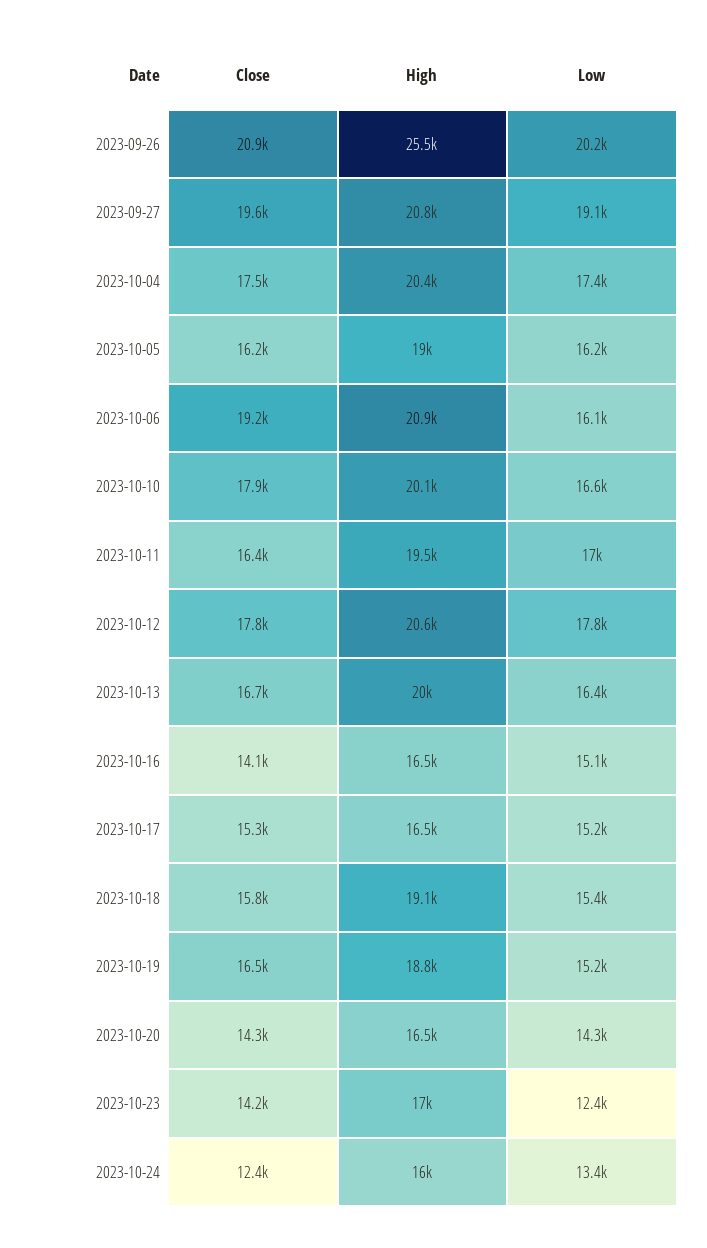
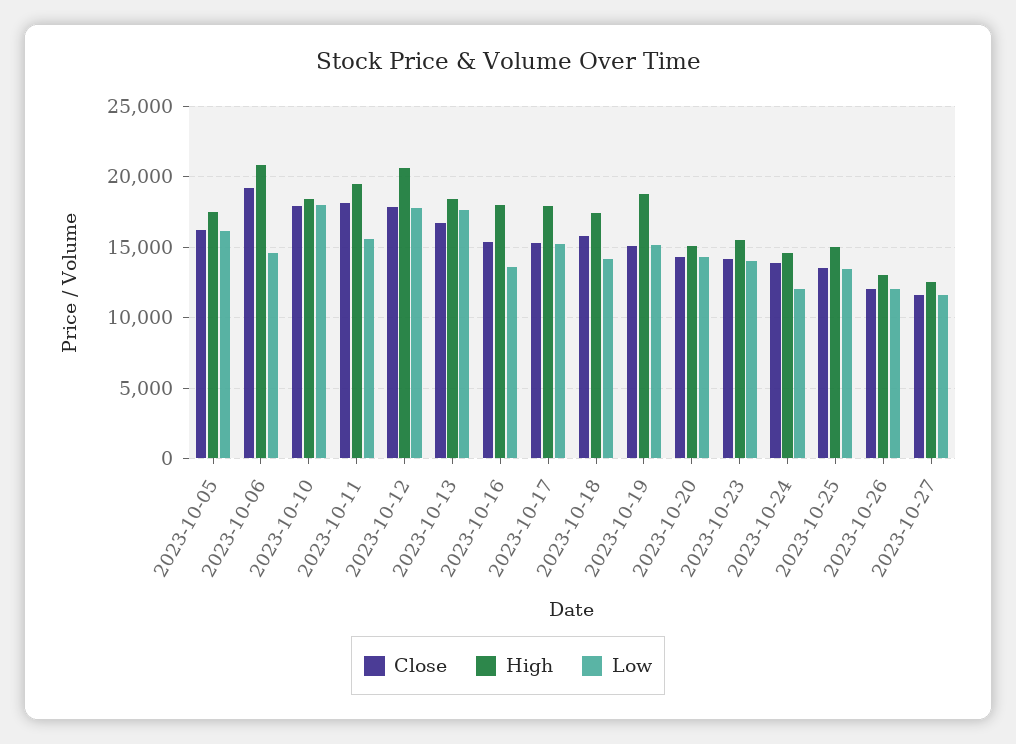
Close, 2023-09-26: 20900 -> none
High, 2023-09-26: 25500 -> none
Low, 2023-09-26: 20200 -> none
Close, 2023-09-27: 19600 -> none
High, 2023-09-27: 20800 -> none
Low, 2023-09-27: 19100 -> none
Close, 2023-10-04: 17500 -> none
High, 2023-10-04: 20400 -> none
Low, 2023-10-04: 17400 -> none
High, 2023-10-05: 19000 -> 17500
Low, 2023-10-06: 16100 -> 14500
High, 2023-10-10: 20100 -> 18500
Low, 2023-10-10: 16600 -> 18000
Close, 2023-10-11: 16400 -> 18000
Low, 2023-10-11: 17000 -> 15500
High, 2023-10-13: 20000 -> 18500
Low, 2023-10-13: 16400 -> 17500
Close, 2023-10-16: 14100 -> 15500
High, 2023-10-16: 16500 -> 18000
Low, 2023-10-16: 15100 -> 13500
High, 2023-10-17: 16500 -> 18000
High, 2023-10-18: 19100 -> 17500
Low, 2023-10-18: 15400 -> 14000
Close, 2023-10-19: 16500 -> 15000
High, 2023-10-20: 16500 -> 15000
High, 2023-10-23: 17000 -> 15500
Low, 2023-10-23: 12400 -> 14000
Close, 2023-10-24: 12400 -> 14000
High, 2023-10-24: 16000 -> 14500
Low, 2023-10-24: 13400 -> 12000
Close, 2023-10-25: none -> 13500
High, 2023-10-25: none -> 15000
Low, 2023-10-25: none -> 13500
Close, 2023-10-26: none -> 12000
High, 2023-10-26: none -> 13000
Low, 2023-10-26: none -> 12000
Close, 2023-10-27: none -> 11500
High, 2023-10-27: none -> 12500
Low, 2023-10-27: none -> 11500

